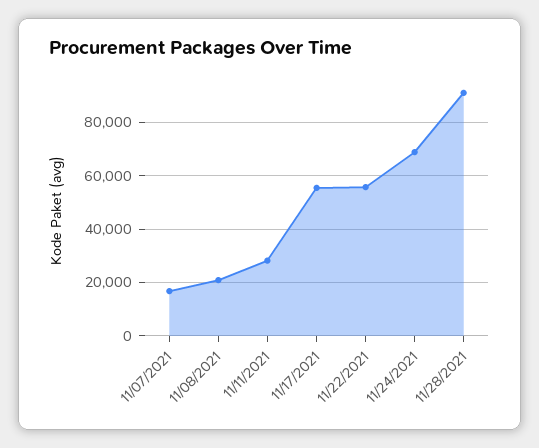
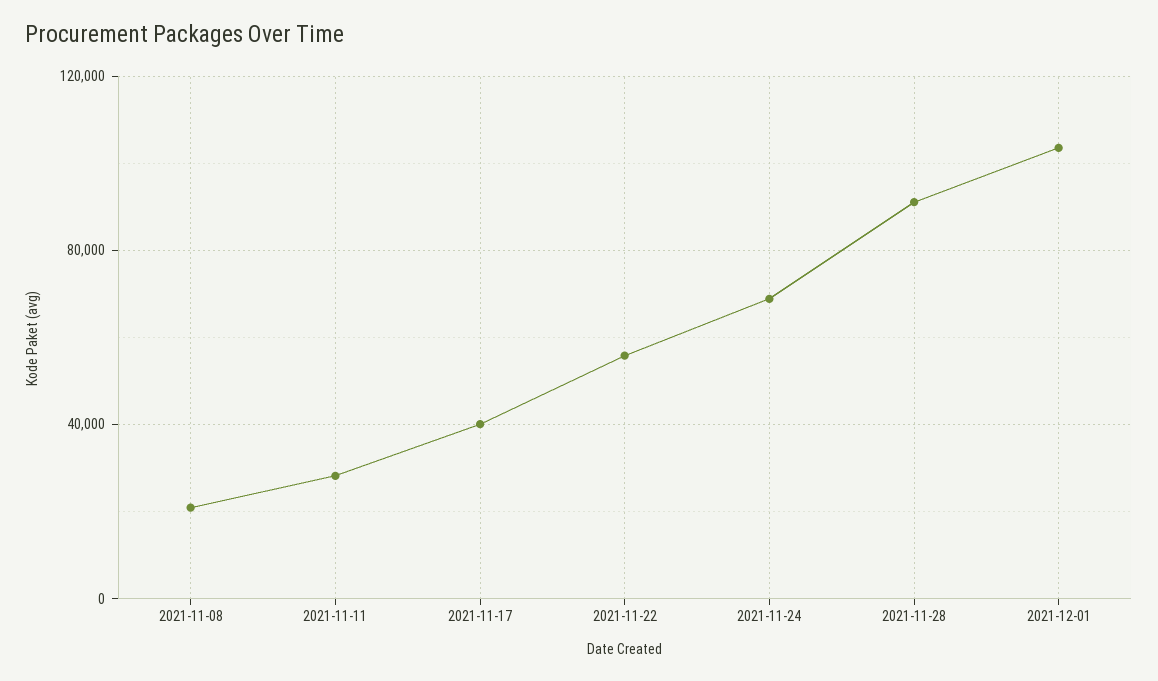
11/07/2021: 17500 -> none
11/17/2021: 55000 -> 40000
2021-12-01: none -> 105000

